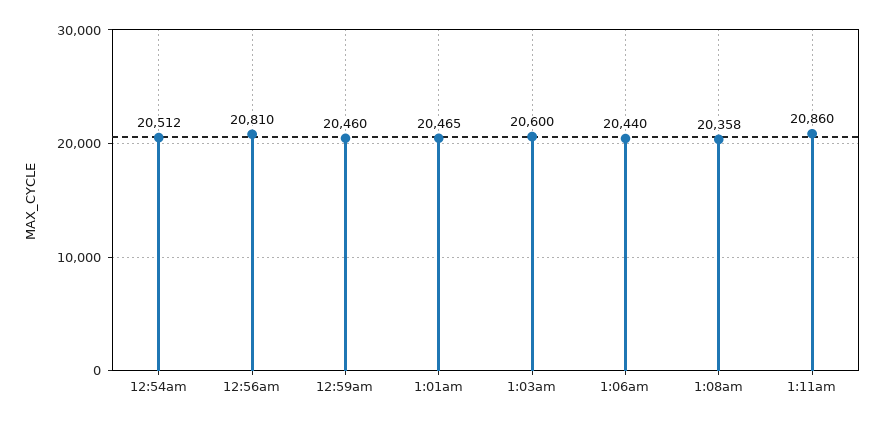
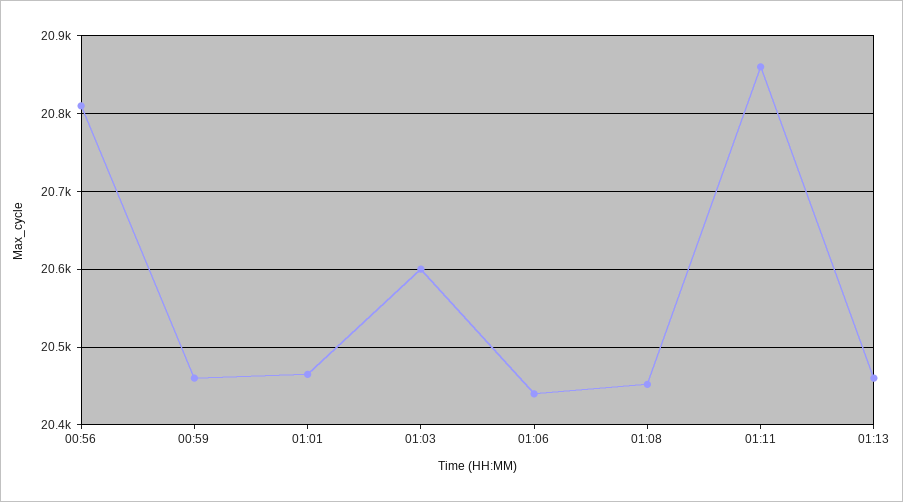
12:54am: 20512 -> none
1:08am: 20358 -> 20450
01:13: none -> 20460

